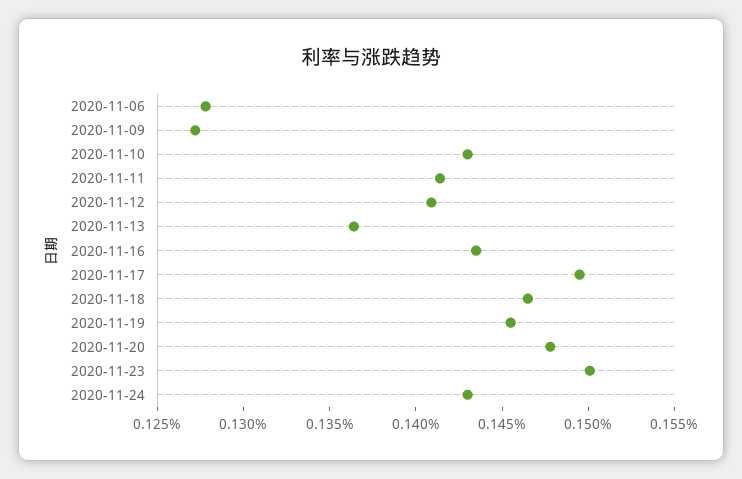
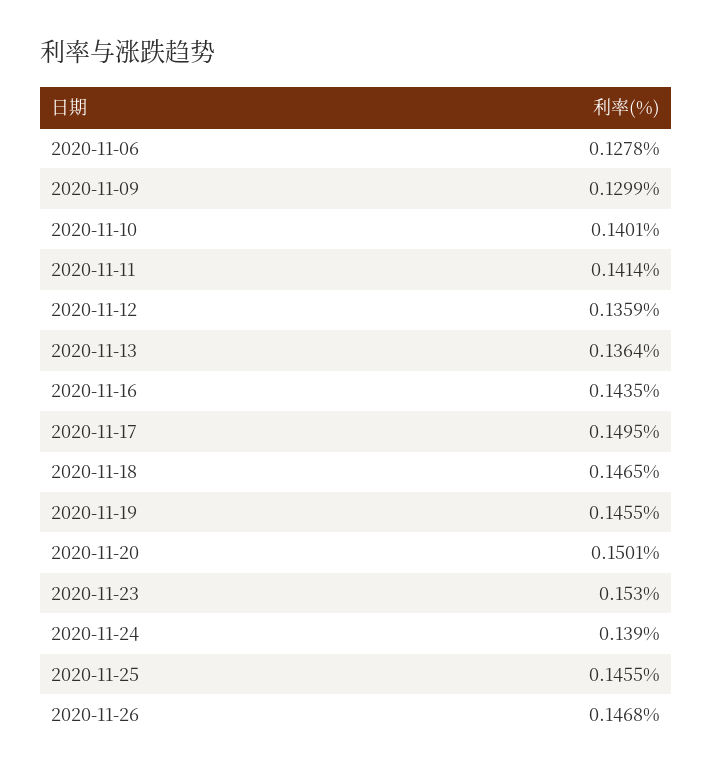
2020-11-09: 0.127 -> 0.1299
2020-11-10: 0.143 -> 0.1401
2020-11-12: 0.141 -> 0.1359
2020-11-20: 0.148 -> 0.1501
2020-11-23: 0.15 -> 0.153
2020-11-24: 0.143 -> 0.139
2020-11-25: none -> 0.1455
2020-11-26: none -> 0.1468

